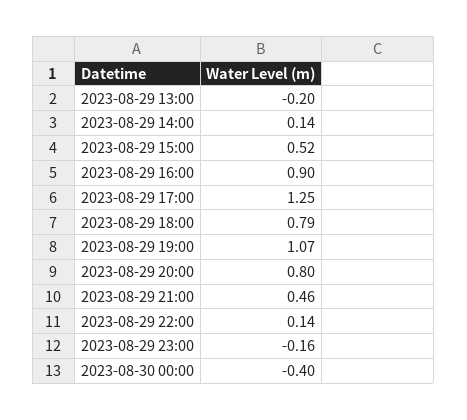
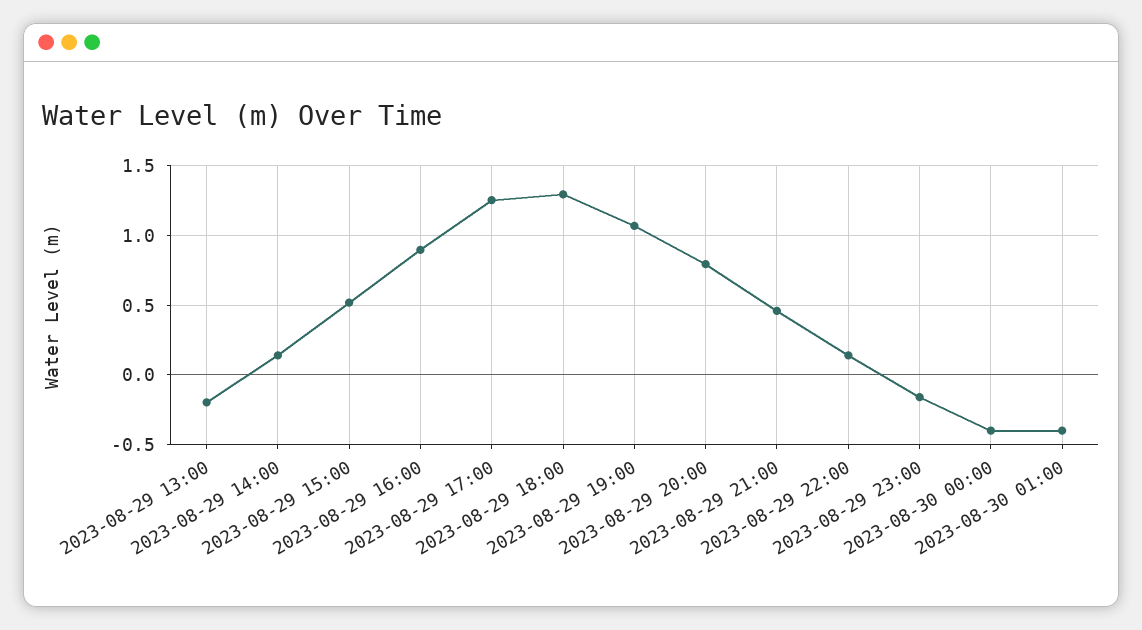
2023-08-29 18:00: 0.79 -> 1.3
2023-08-30 01:00: none -> -0.4

